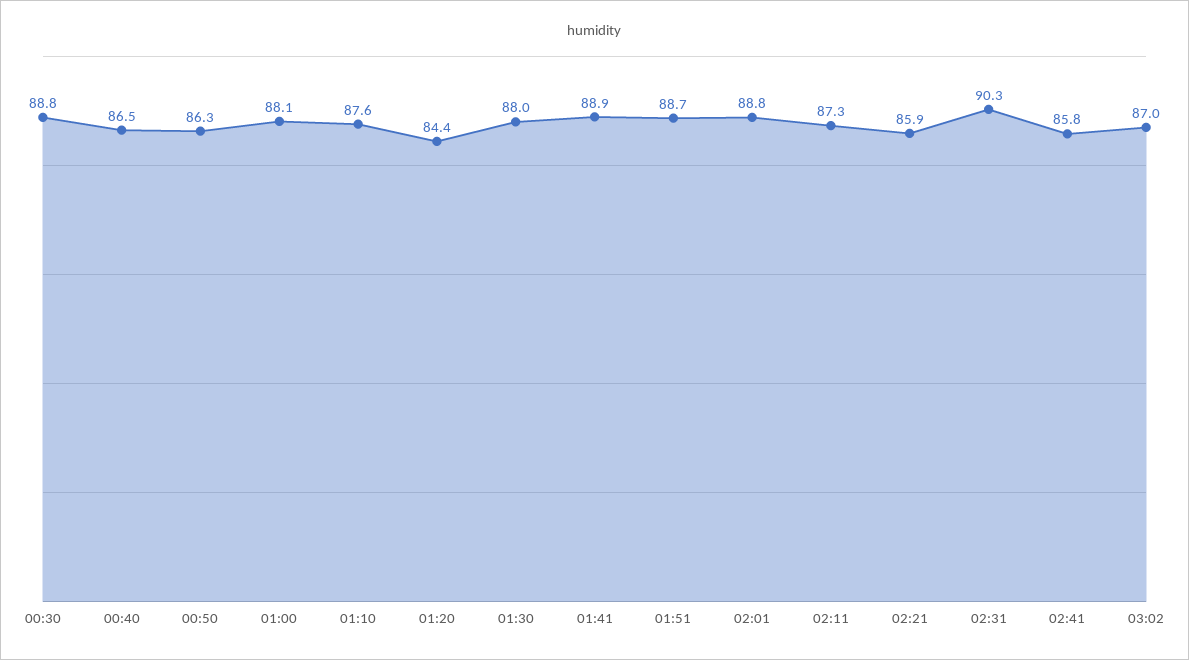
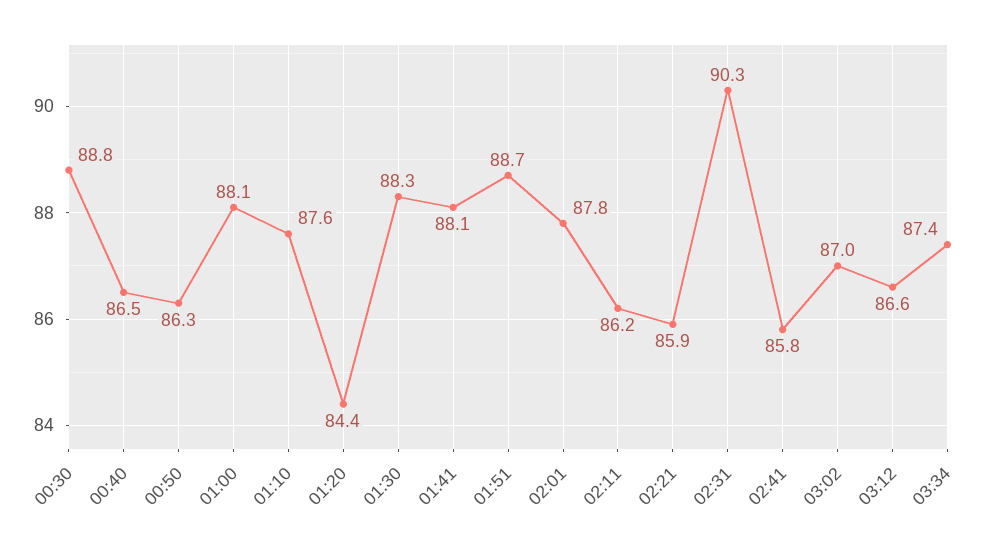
01:30: 88 -> 88.3
01:41: 88.9 -> 88.1
02:01: 88.8 -> 87.8
02:11: 87.3 -> 86.2
03:12: none -> 86.6
03:34: none -> 87.4

